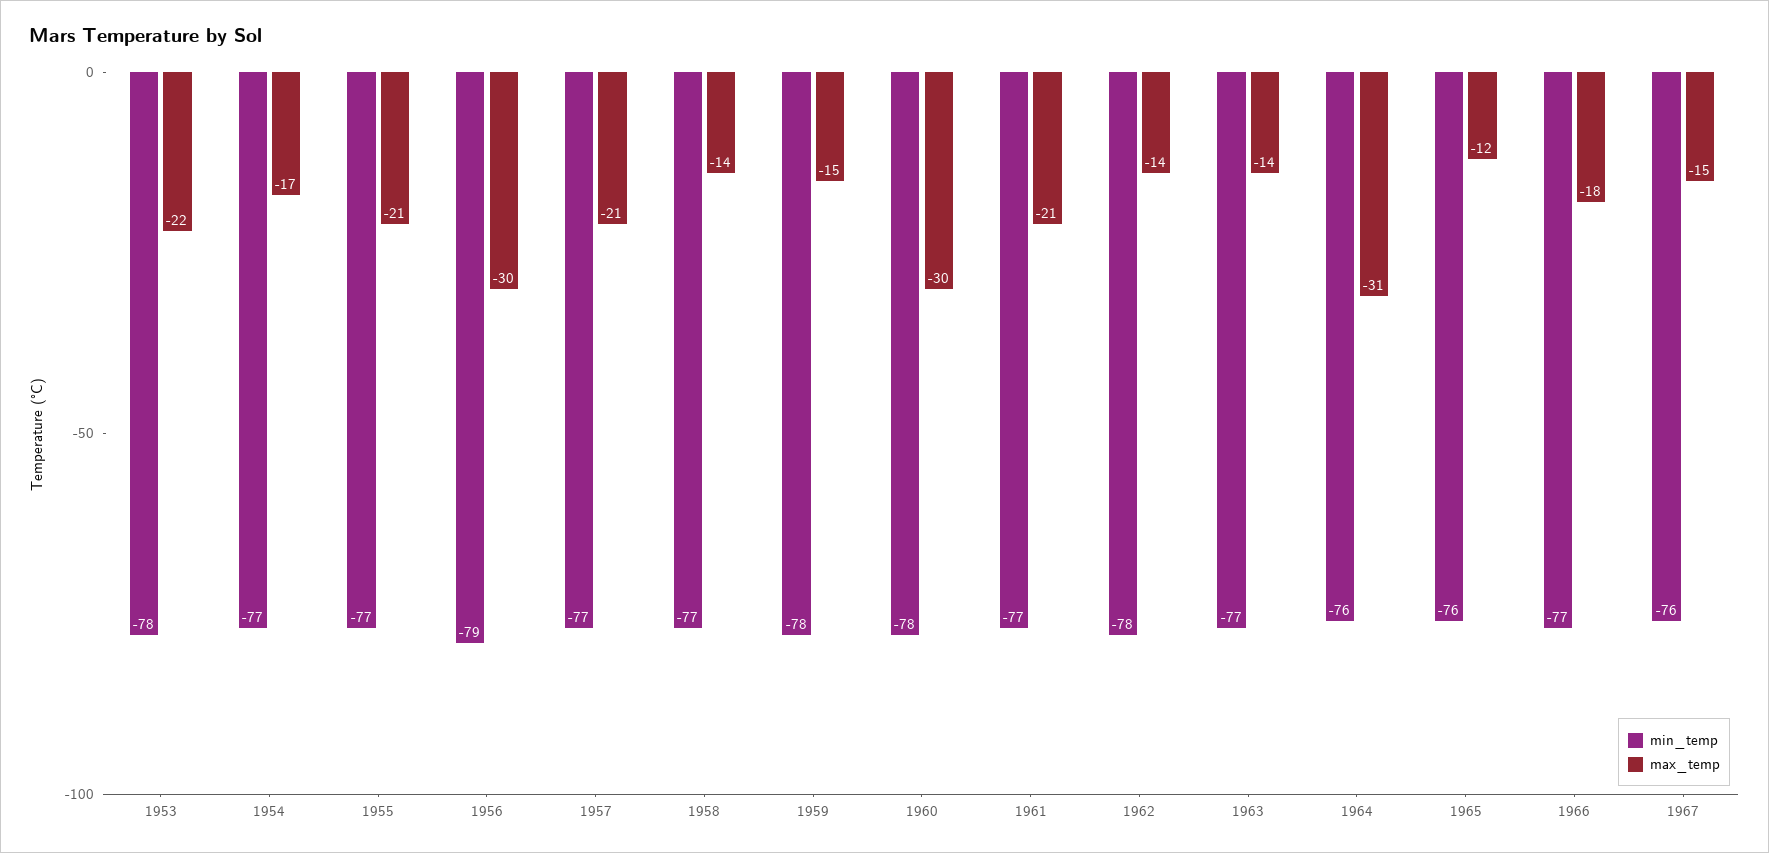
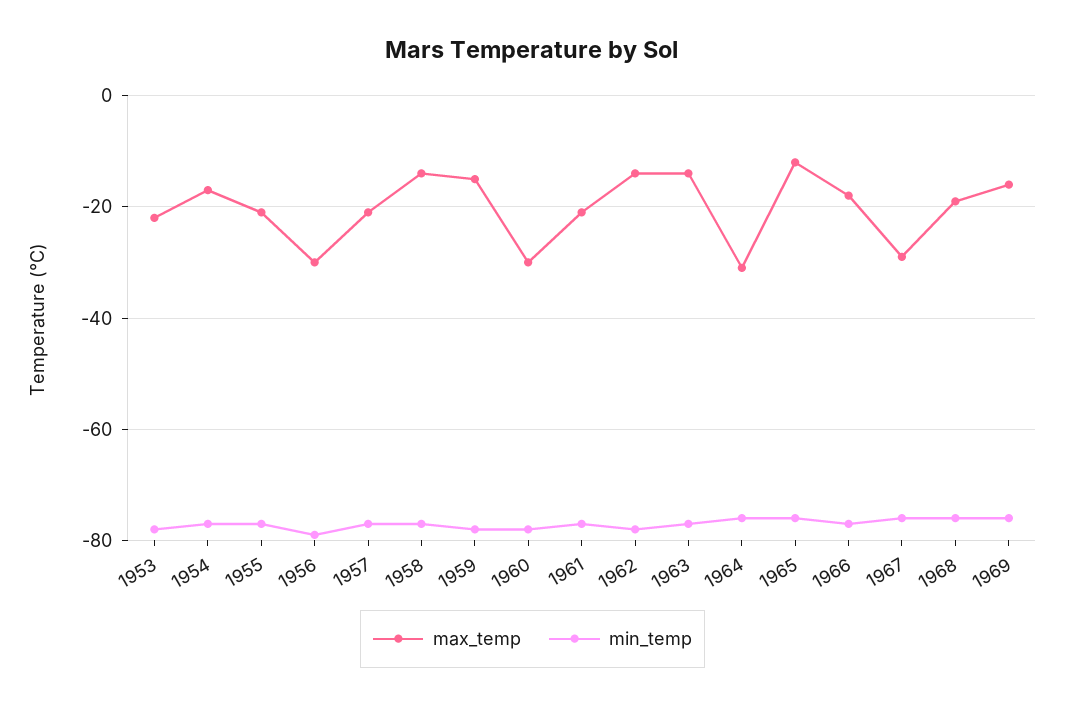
max_temp, 1967: -15 -> -30
max_temp, 1968: none -> -20
min_temp, 1968: none -> -75
max_temp, 1969: none -> -15
min_temp, 1969: none -> -75

